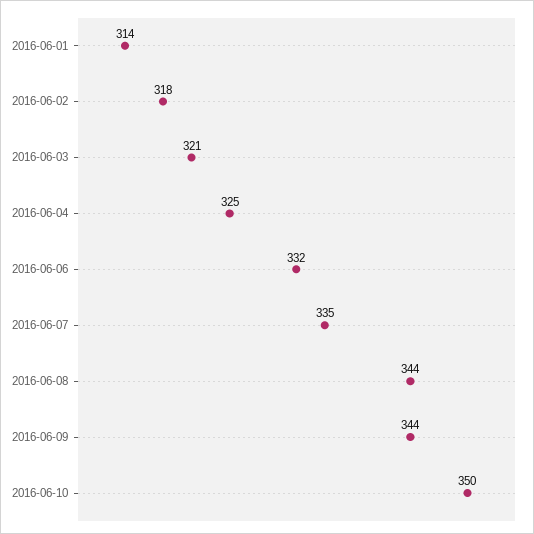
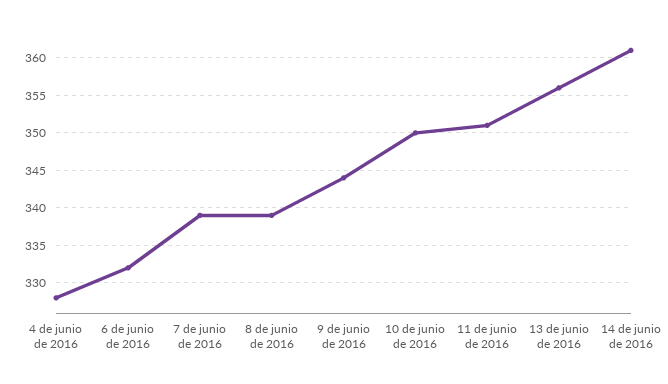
2016-06-01: 314 -> none
2016-06-02: 318 -> none
2016-06-03: 321 -> none
2016-06-04: 325 -> 328
2016-06-07: 335 -> 339
2016-06-08: 344 -> 339
11 de junio de 2016: none -> 351
13 de junio de 2016: none -> 356
14 de junio de 2016: none -> 361

